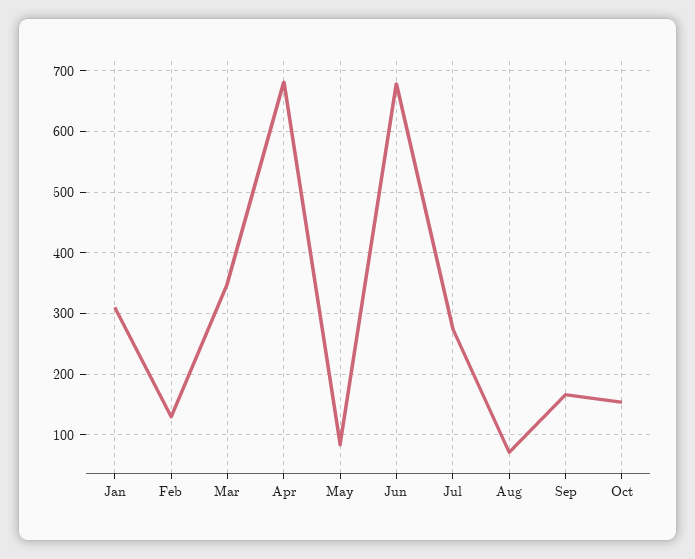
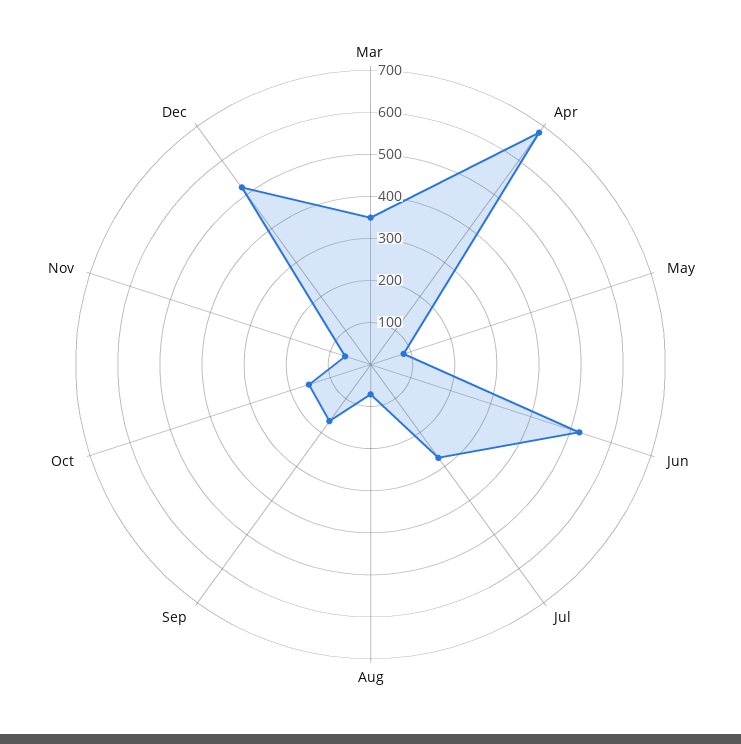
Jan: 310 -> none
Feb: 130 -> none
Jun: 680 -> 520
Nov: none -> 60
Dec: none -> 520

